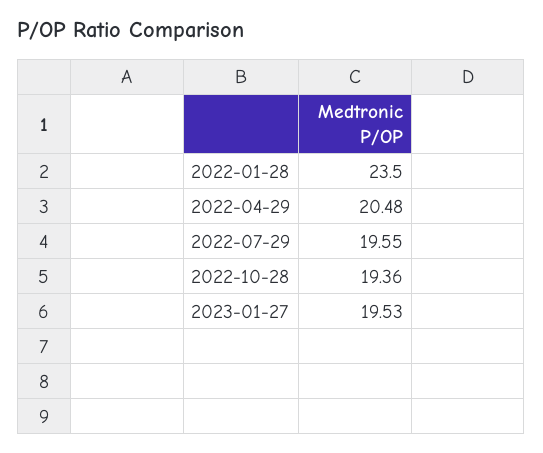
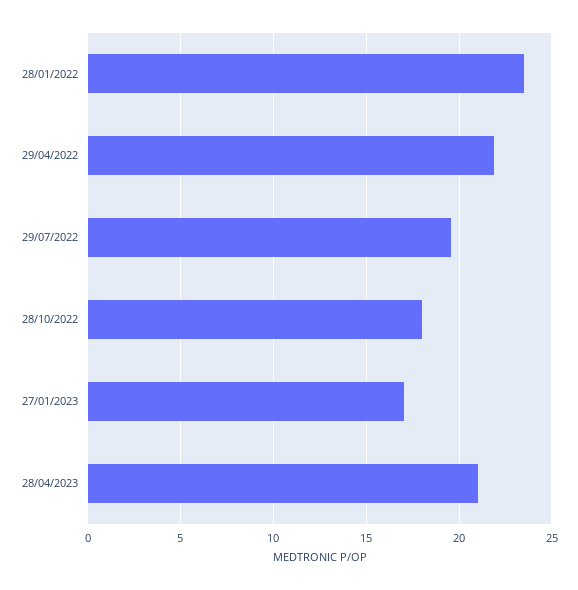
2022-04-29: 20.48 -> 22
2022-10-28: 19.36 -> 18
2023-01-27: 19.53 -> 17
28/04/2023: none -> 21

